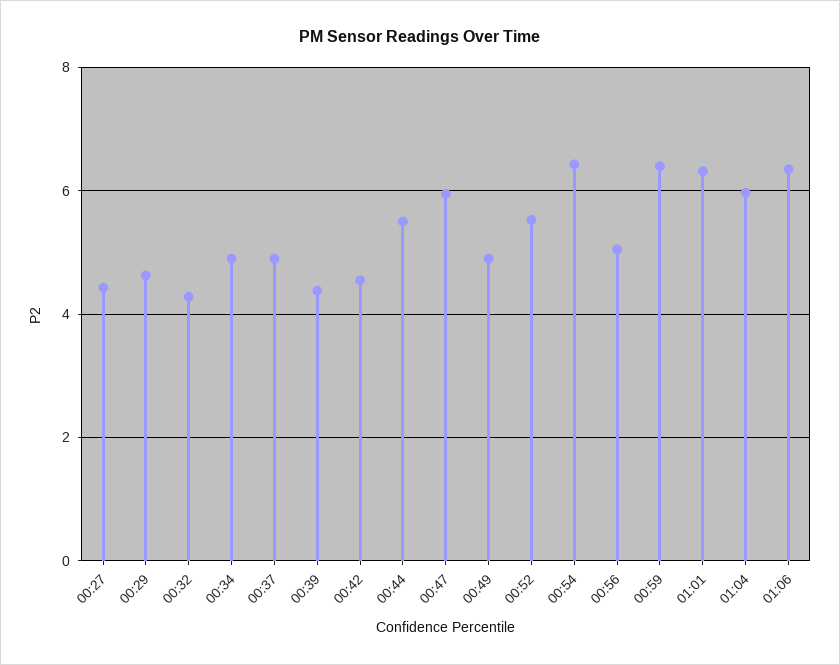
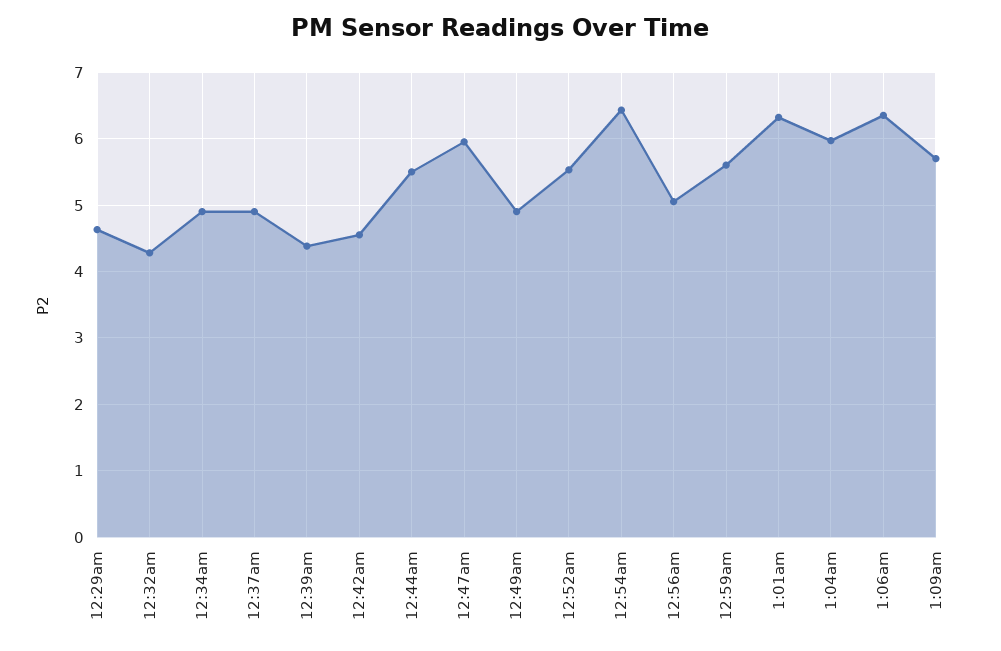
00:27: 4.4 -> none
00:59: 6.4 -> 5.6
1:09am: none -> 5.7

